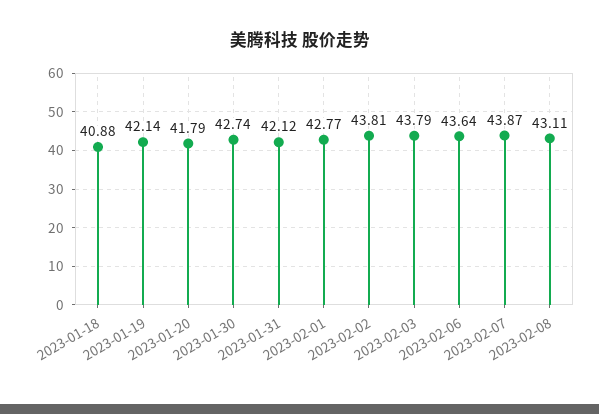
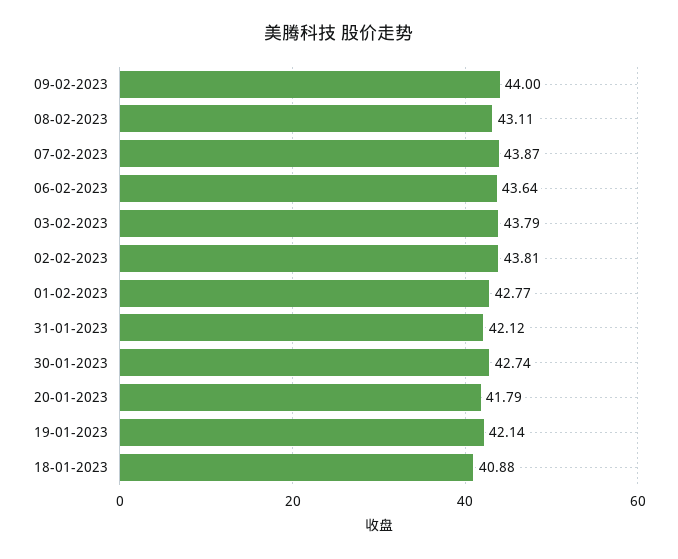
09-02-2023: none -> 44

